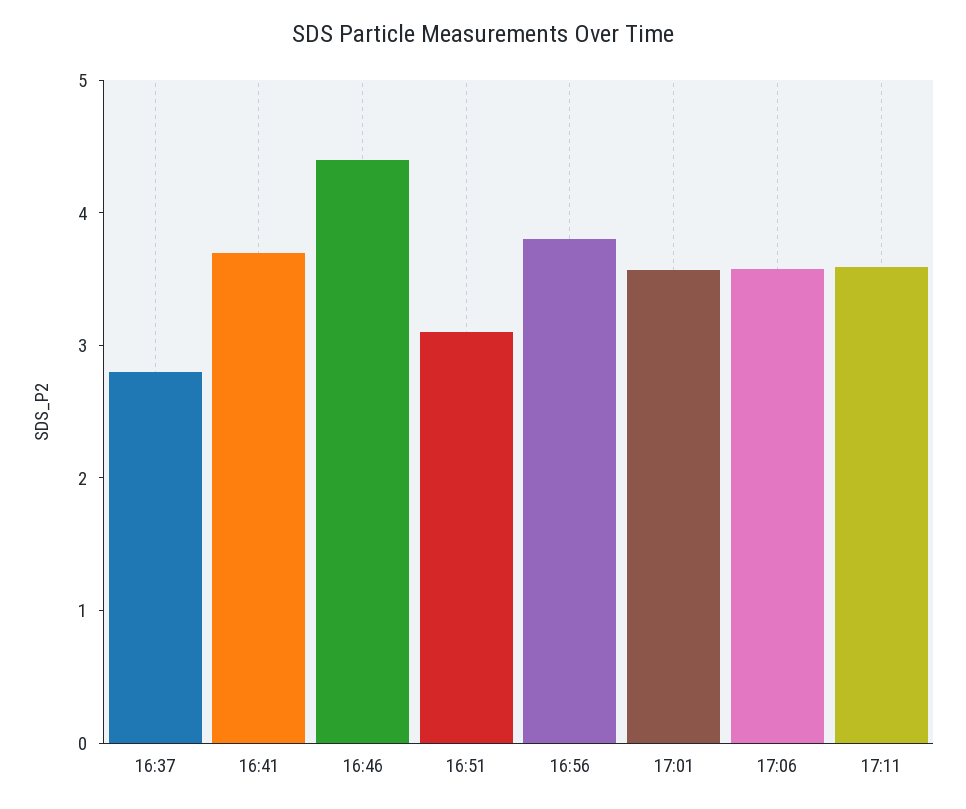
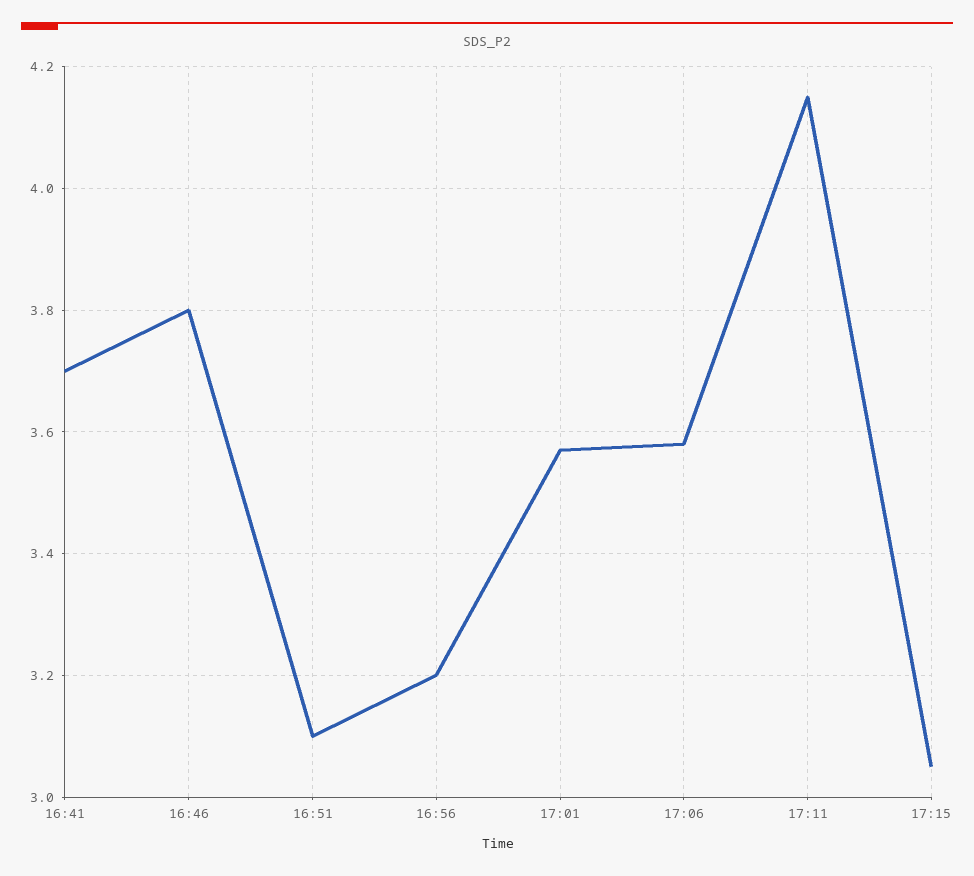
16:37: 2.8 -> none
16:46: 4.4 -> 3.8
16:56: 3.8 -> 3.2
17:11: 3.6 -> 4.15
17:15: none -> 3.05

